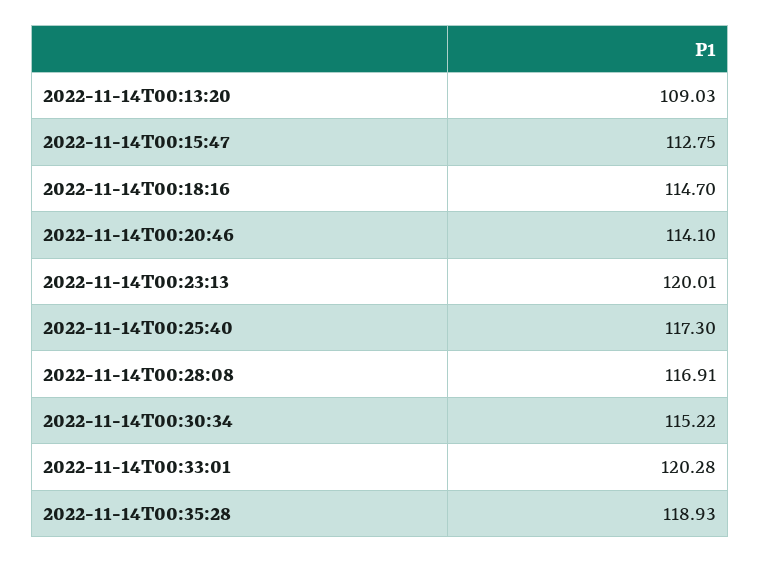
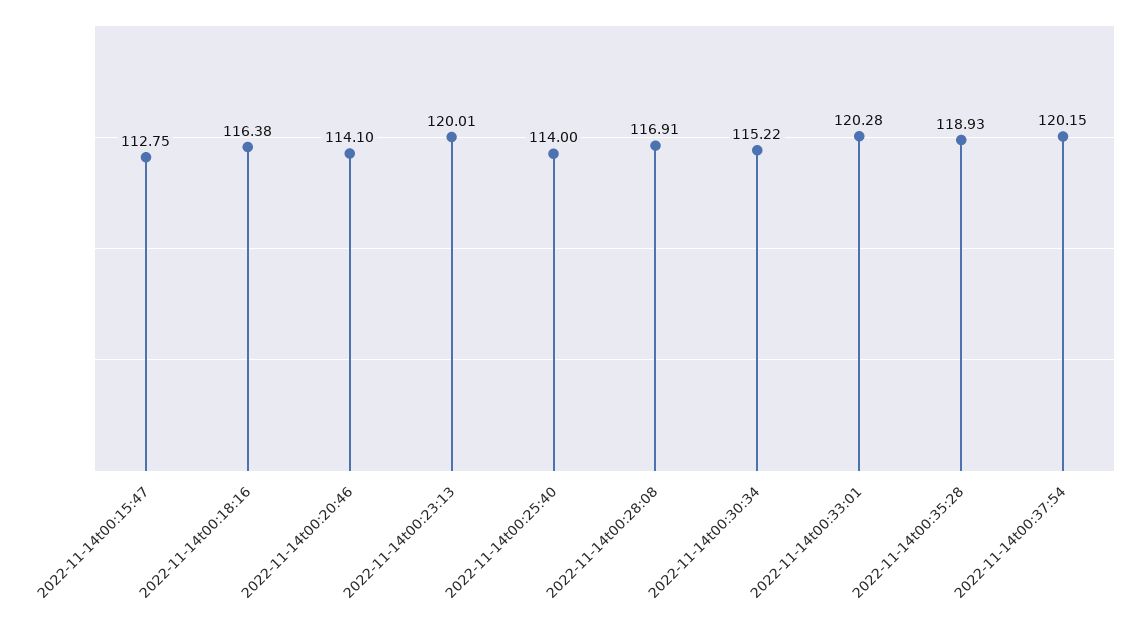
2022-11-14T00:13:20: 109.03 -> none
2022-11-14T00:18:16: 114.7 -> 116.38
2022-11-14T00:25:40: 117.3 -> 114
2022-11-14t00:37:54: none -> 120.15

